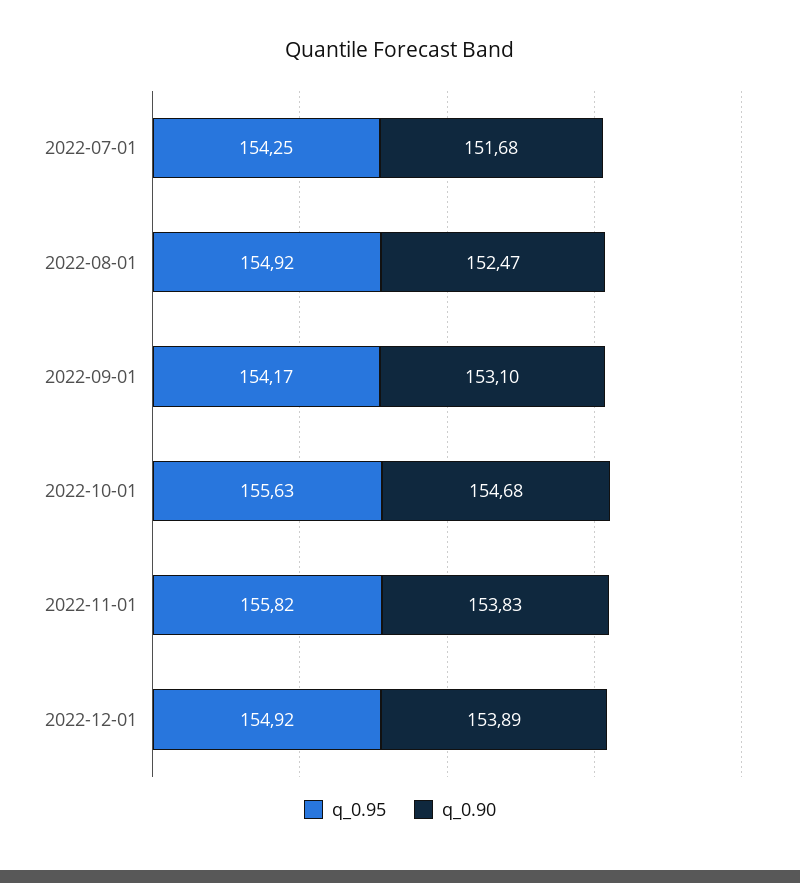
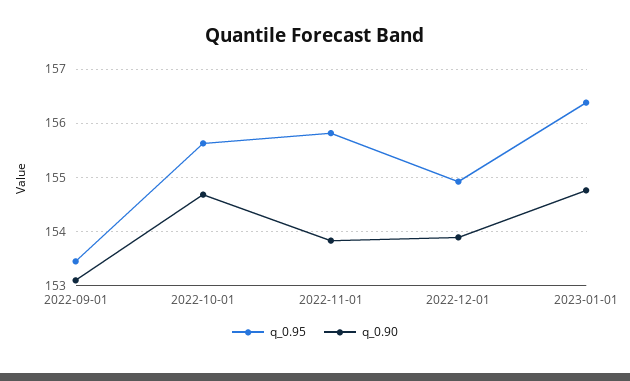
q_0.95, 2022-07-01: 154.25 -> none
q_0.90, 2022-07-01: 151.68 -> none
q_0.95, 2022-08-01: 154.92 -> none
q_0.90, 2022-08-01: 152.47 -> none
q_0.95, 2022-09-01: 154.17 -> 153.4
q_0.95, 2023-01-01: none -> 156.4
q_0.90, 2023-01-01: none -> 154.8

